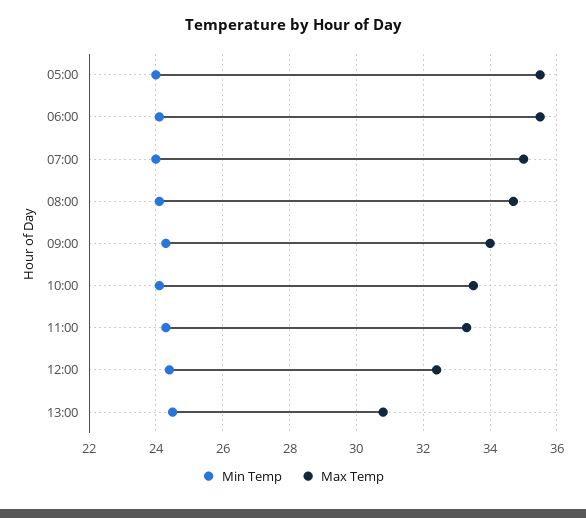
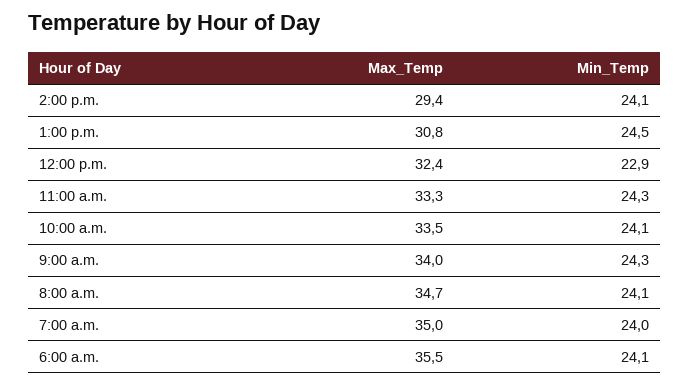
Min Temp, 05:00: 24 -> none
Max Temp, 05:00: 35.5 -> none
Min Temp, 12:00: 24.5 -> 22.9
Max Temp, 2:00 p.m.: none -> 29.4
Min Temp, 2:00 p.m.: none -> 24.1

